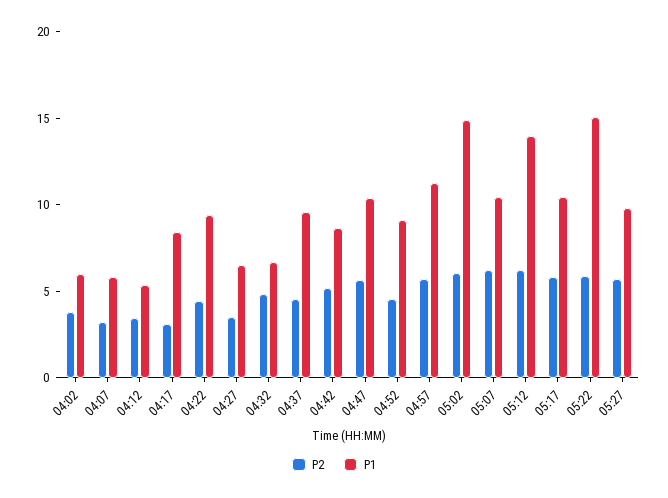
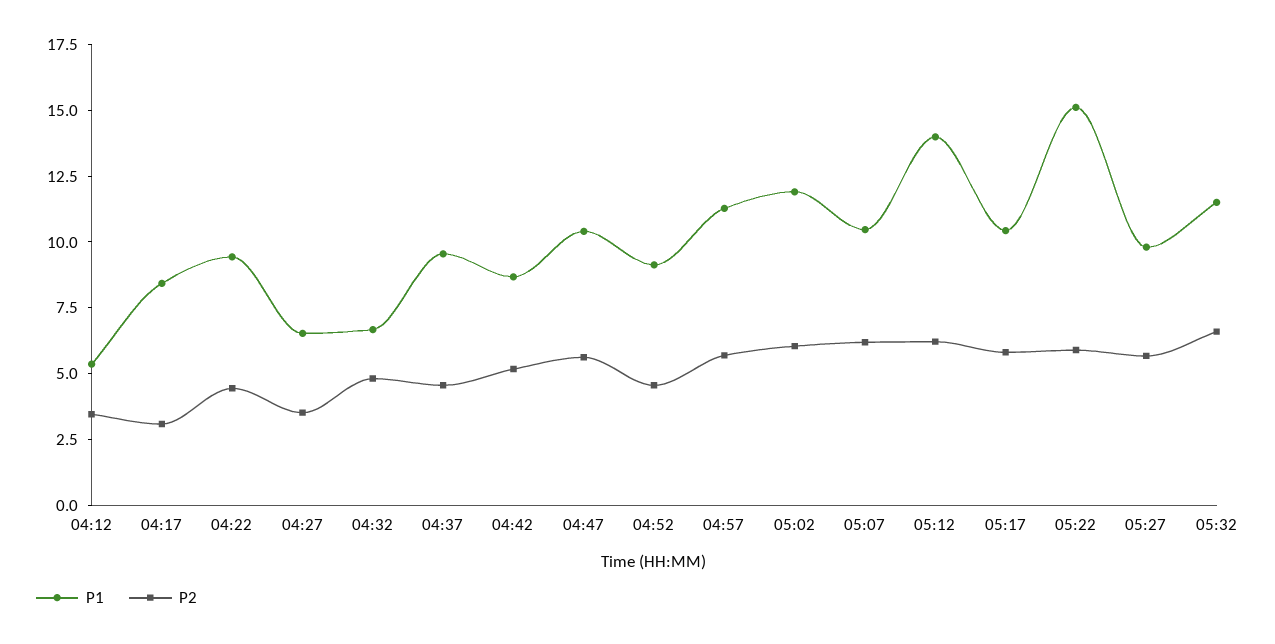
P2, 04:02: 4 -> none
P1, 04:02: 6 -> none
P2, 04:07: 3 -> none
P1, 04:07: 6 -> none
P1, 05:02: 15 -> 12
P1, 05:32: none -> 11.5
P2, 05:32: none -> 6.5

